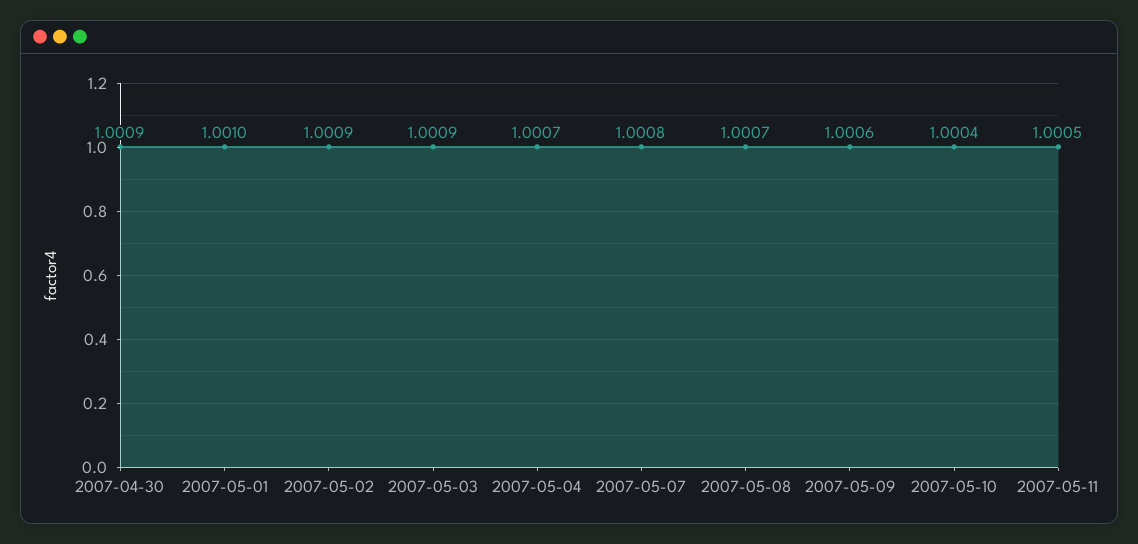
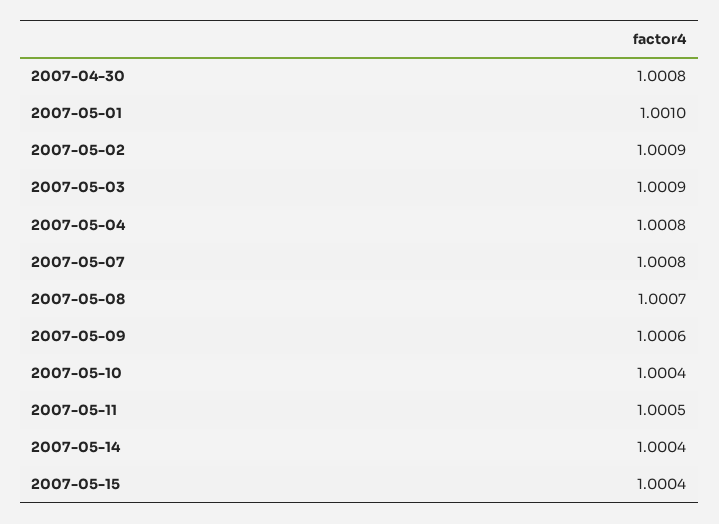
2007-04-30: 1.0009 -> 1.0008
2007-05-04: 1.0007 -> 1.0008
2007-05-14: none -> 1.0004
2007-05-15: none -> 1.0004

